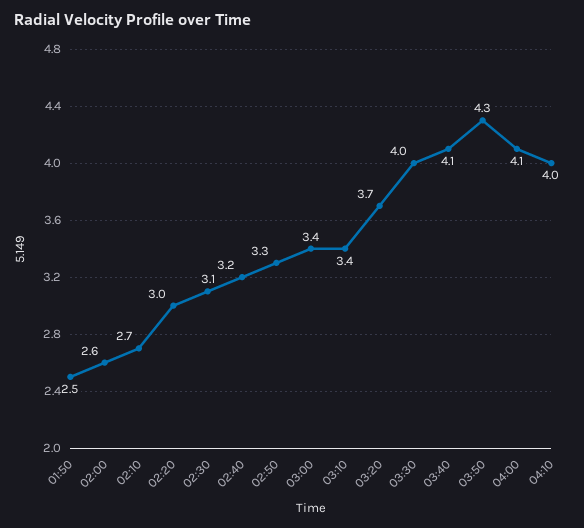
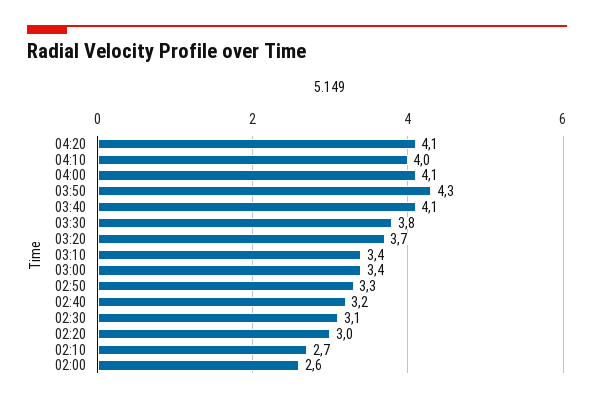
01:50: 2.5 -> none
03:30: 4 -> 3.8
04:20: none -> 4.1

